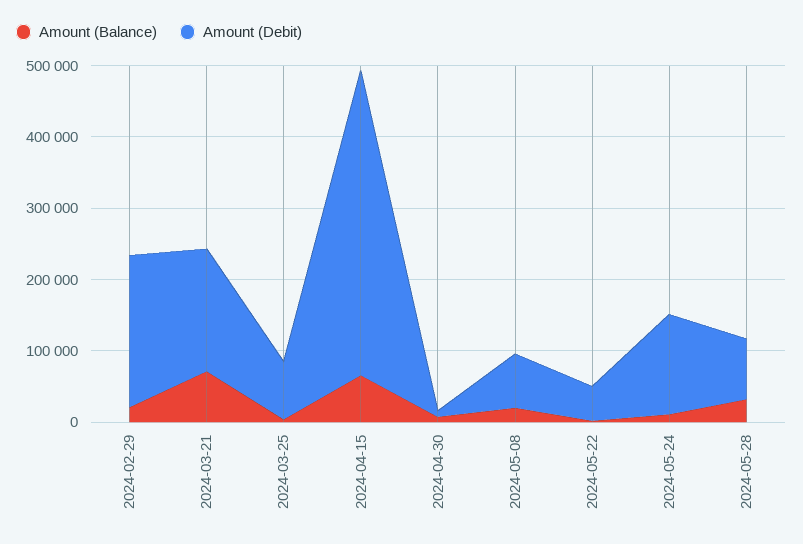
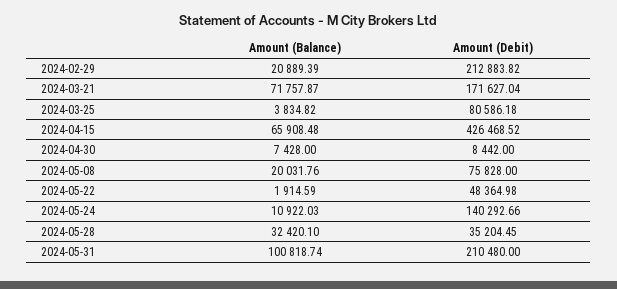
Amount (Debit), 2024-05-28: 80000 -> 35204.45
Amount (Balance), 2024-05-31: none -> 100818.74
Amount (Debit), 2024-05-31: none -> 210480

